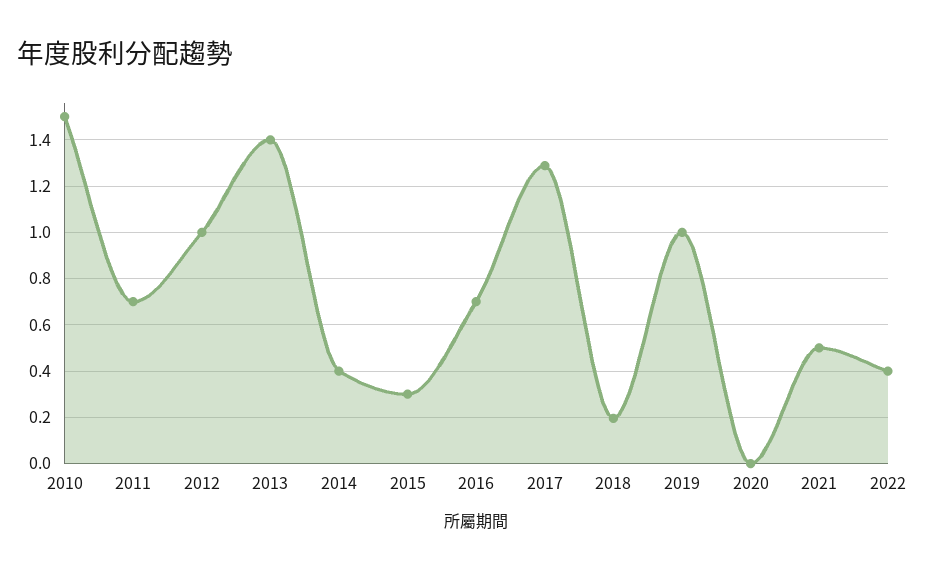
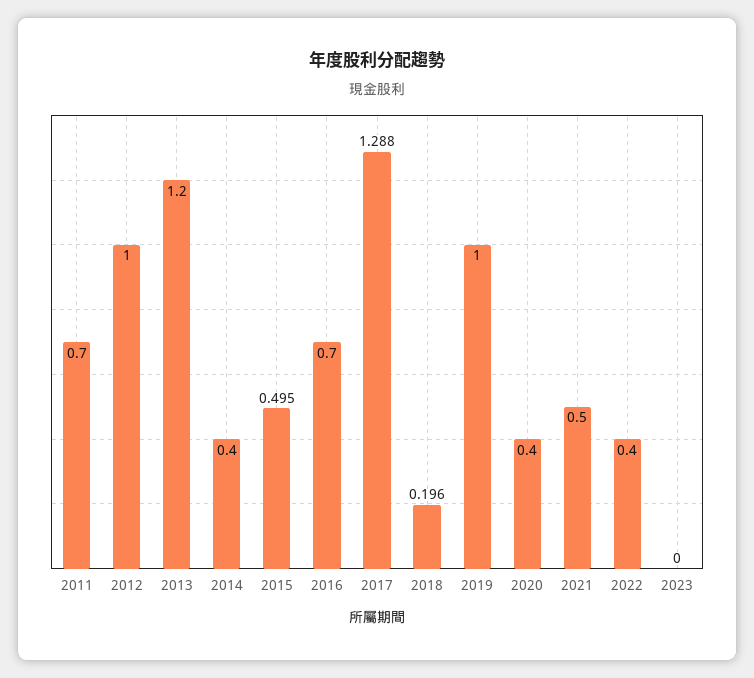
2010: 1.5 -> none
2013: 1.4 -> 1.2
2015: 0.3 -> 0.495
2020: 0 -> 0.4
2023: none -> 0

